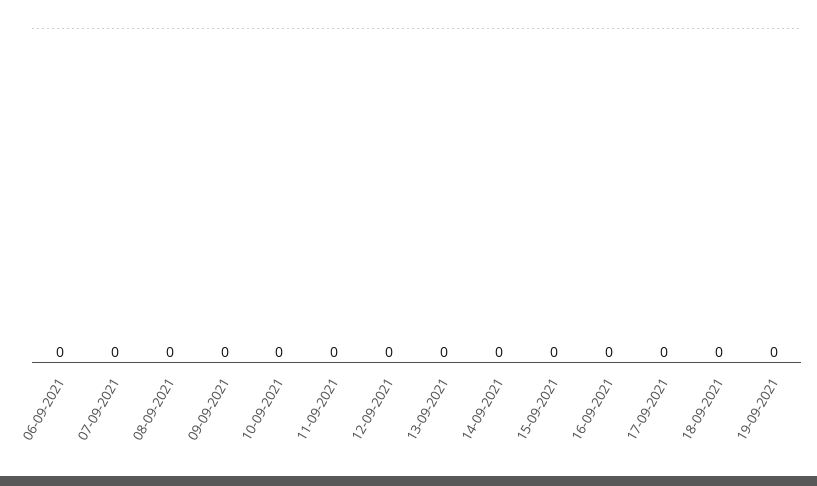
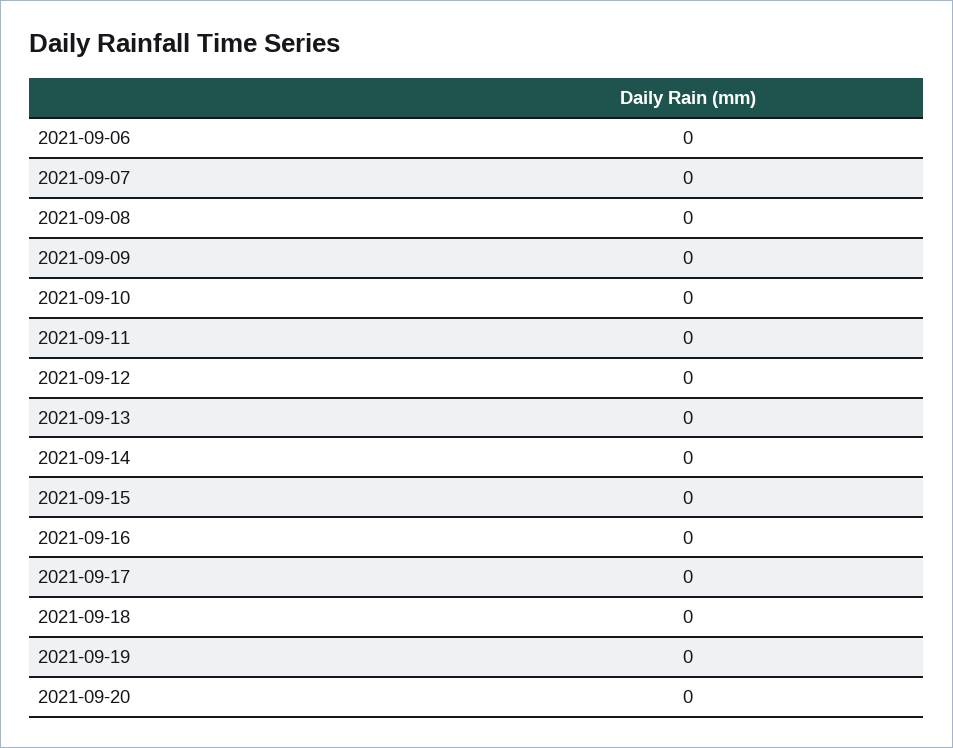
2021-09-20: none -> 0

